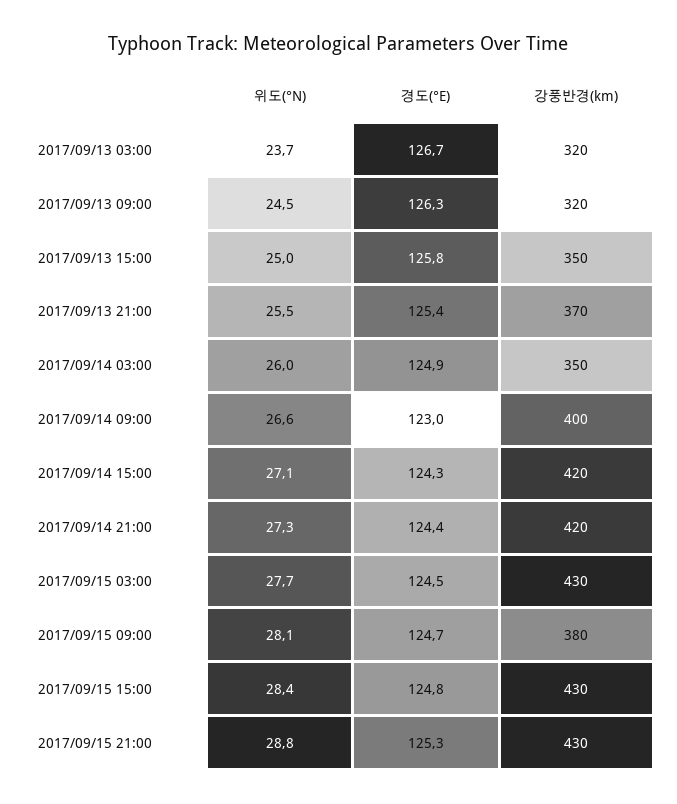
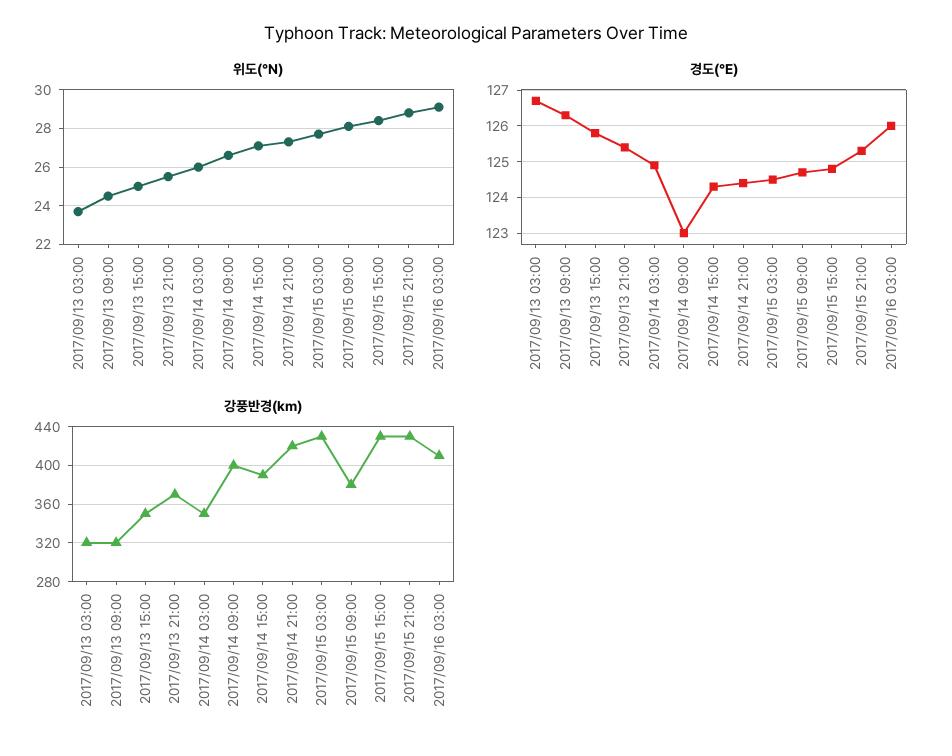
강풍반경(km), 2017/09/14 15:00: 420 -> 390
위도(°N), 2017/09/16 03:00: none -> 29
경도(°E), 2017/09/16 03:00: none -> 126
강풍반경(km), 2017/09/16 03:00: none -> 410

